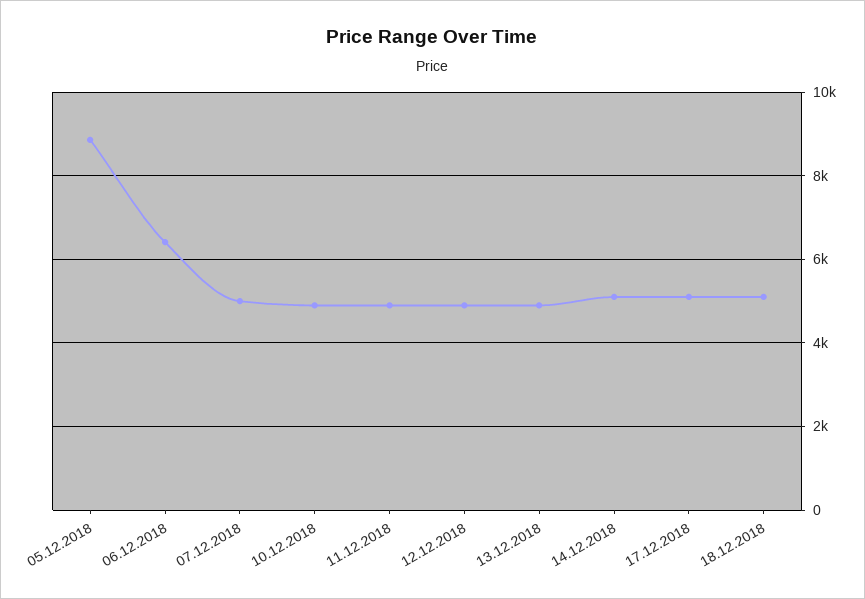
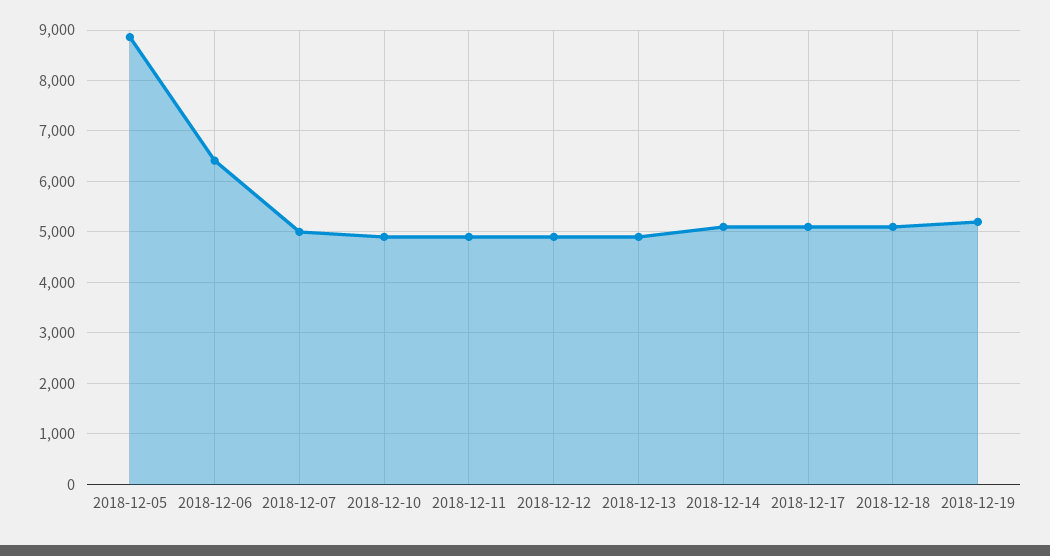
2018-12-19: none -> 5200

